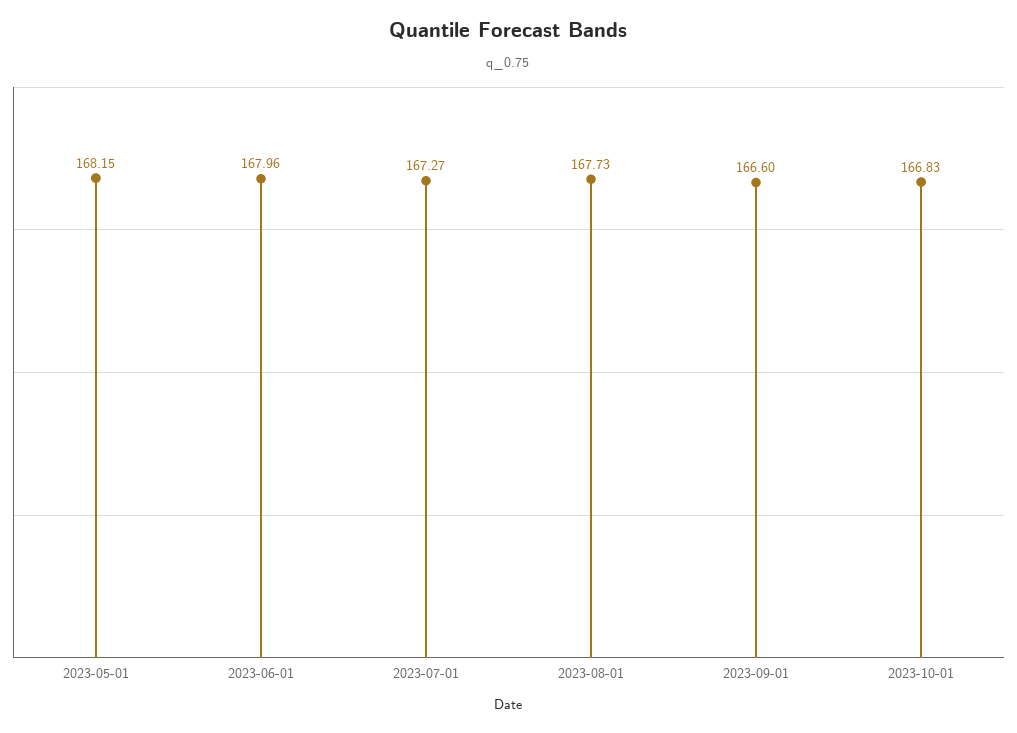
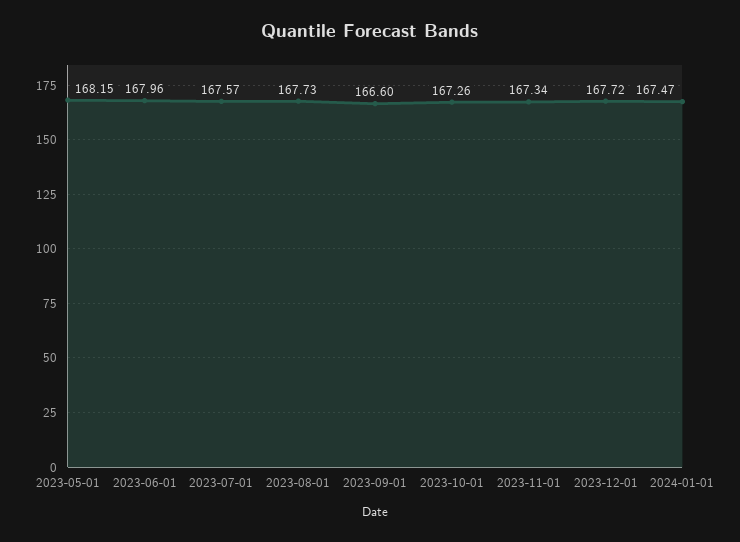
2023-07-01: 167.27 -> 167.57
2023-10-01: 166.83 -> 167.26
2023-11-01: none -> 167.34
2023-12-01: none -> 167.72
2024-01-01: none -> 167.47

